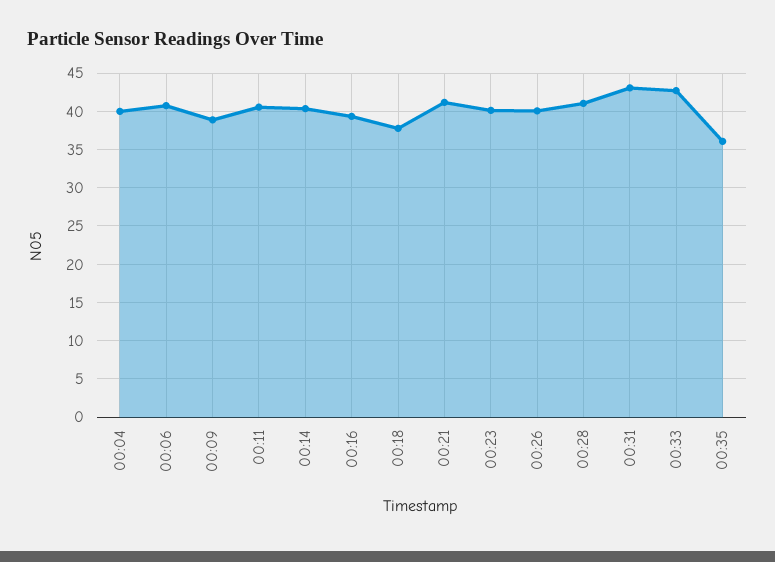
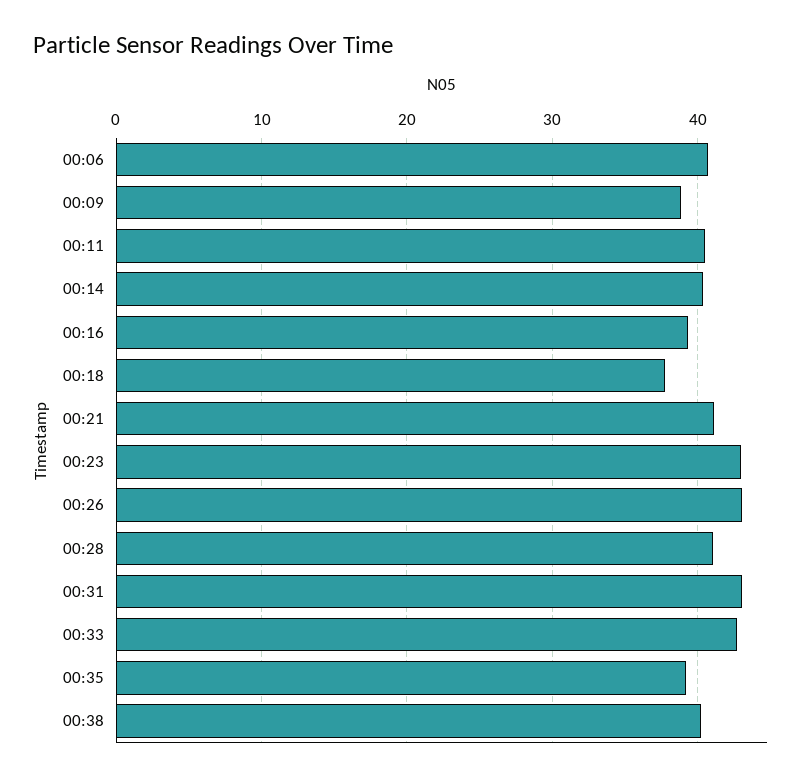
00:04: 40 -> none
00:23: 40 -> 43
00:26: 40 -> 43
00:35: 36 -> 39
00:38: none -> 40

